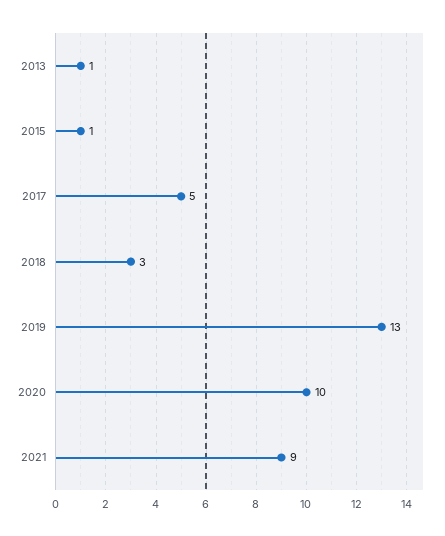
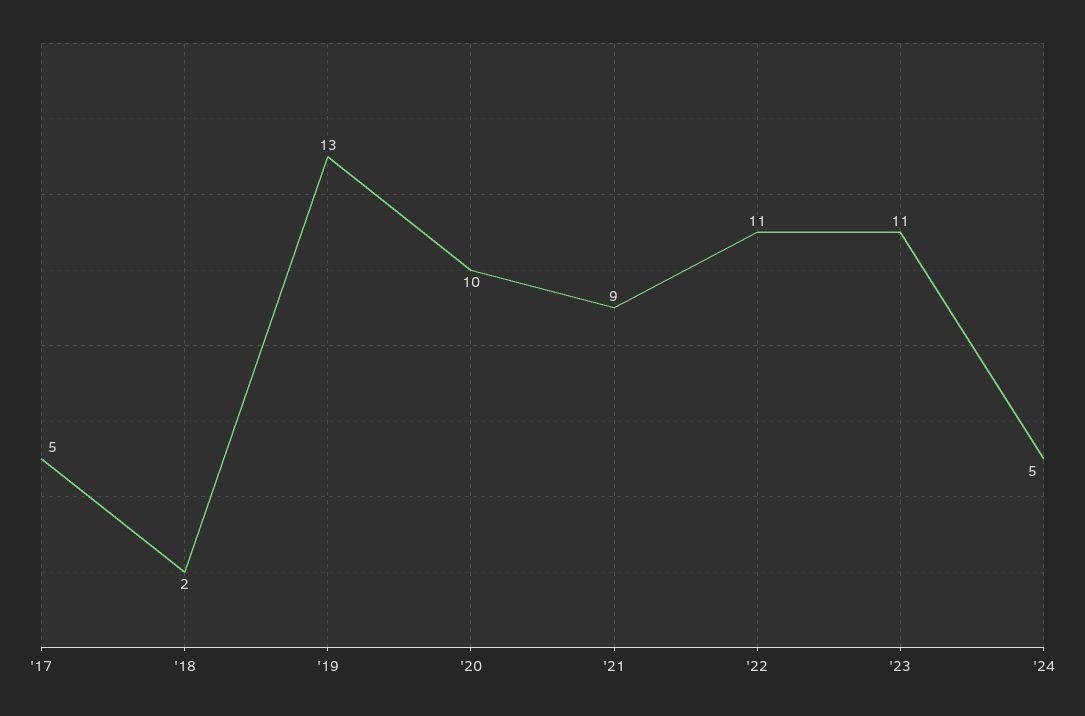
2013: 1 -> none
2015: 1 -> none
2018: 3 -> 2
'22: none -> 11
'23: none -> 11
'24: none -> 5

